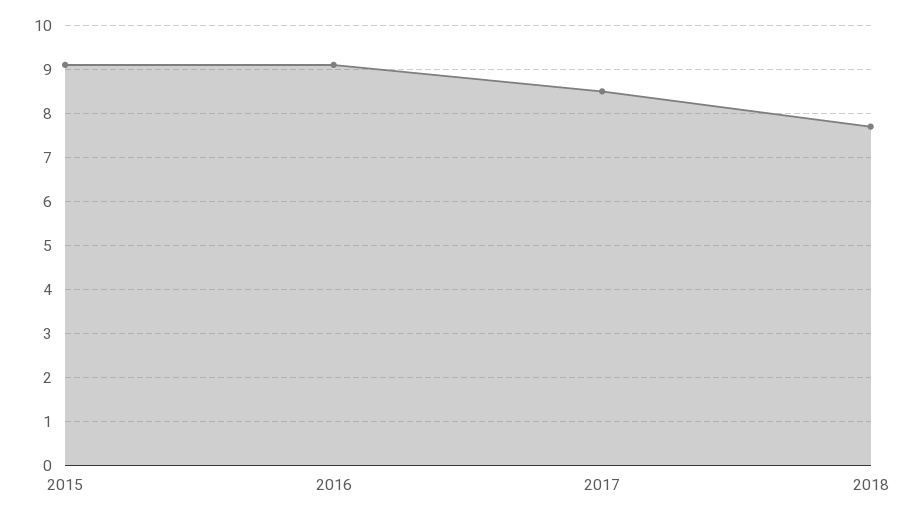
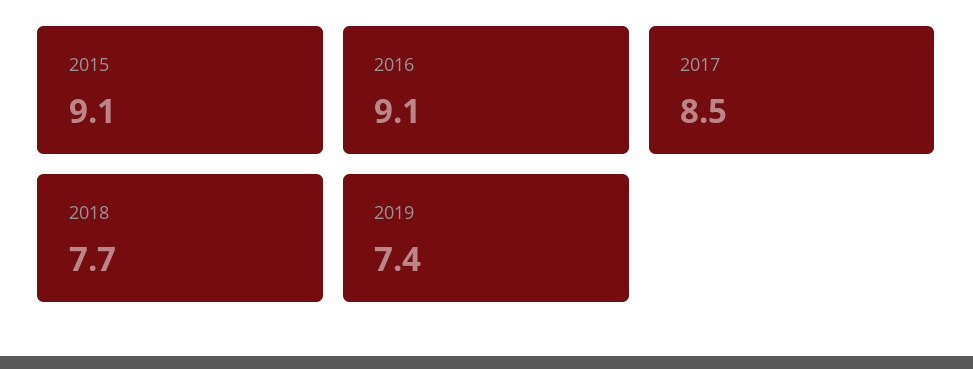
2019: none -> 7.4

